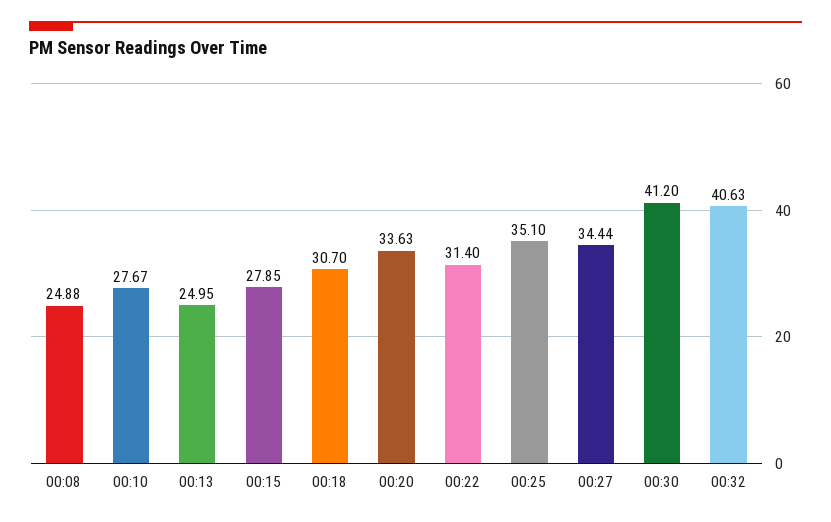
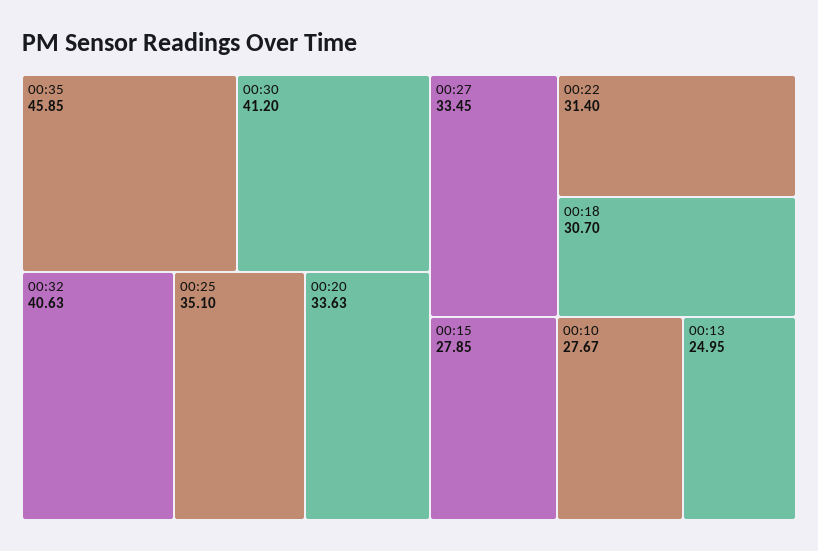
00:08: 24.88 -> none
00:27: 34.44 -> 33.45
00:35: none -> 45.85

